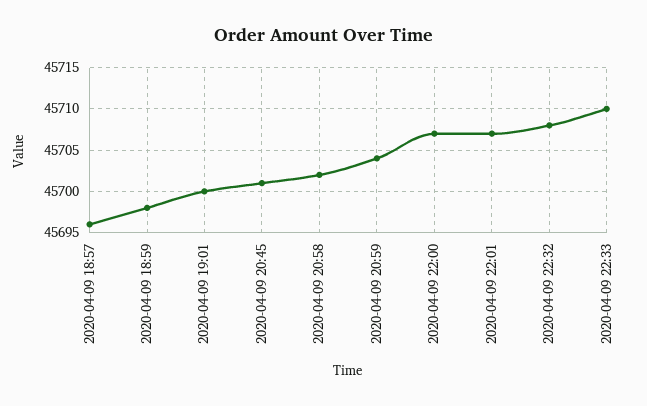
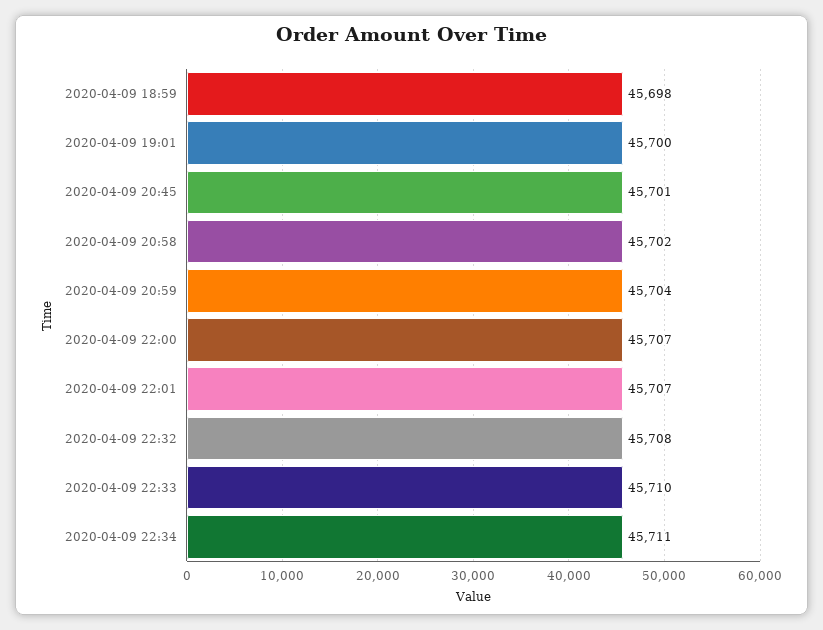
2020-04-09 18:57: 45696 -> none
2020-04-09 22:34: none -> 45711

